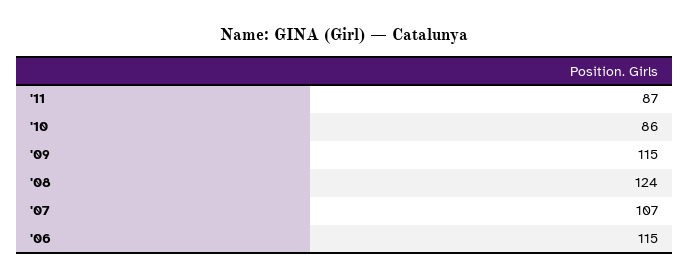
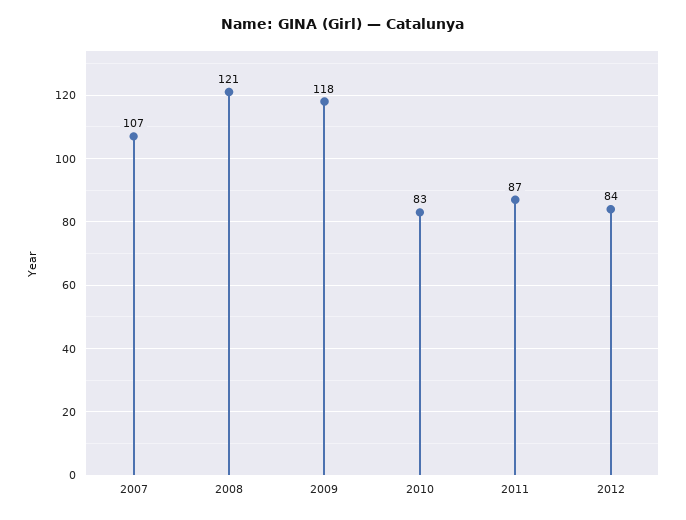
'10: 86 -> 83
'09: 115 -> 118
'08: 124 -> 121
'06: 115 -> none
2012: none -> 84

